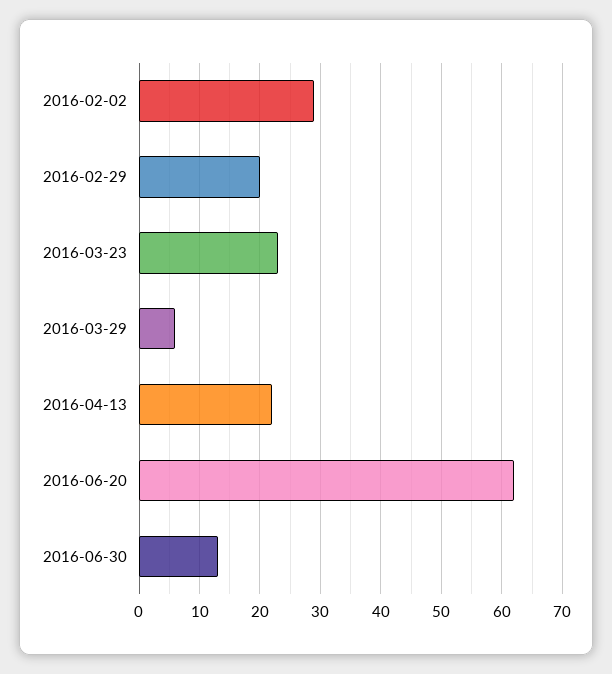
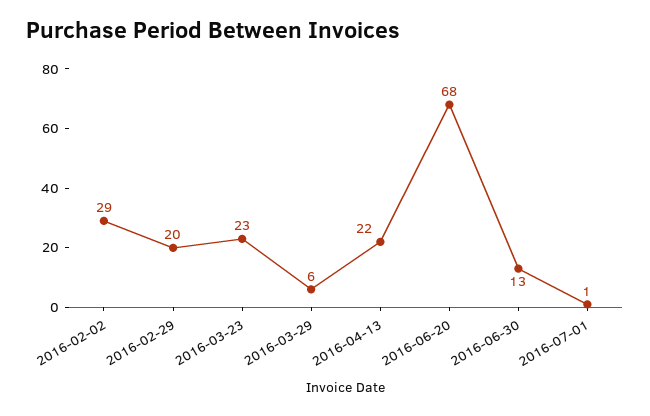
2016-06-20: 62 -> 68
2016-07-01: none -> 1

